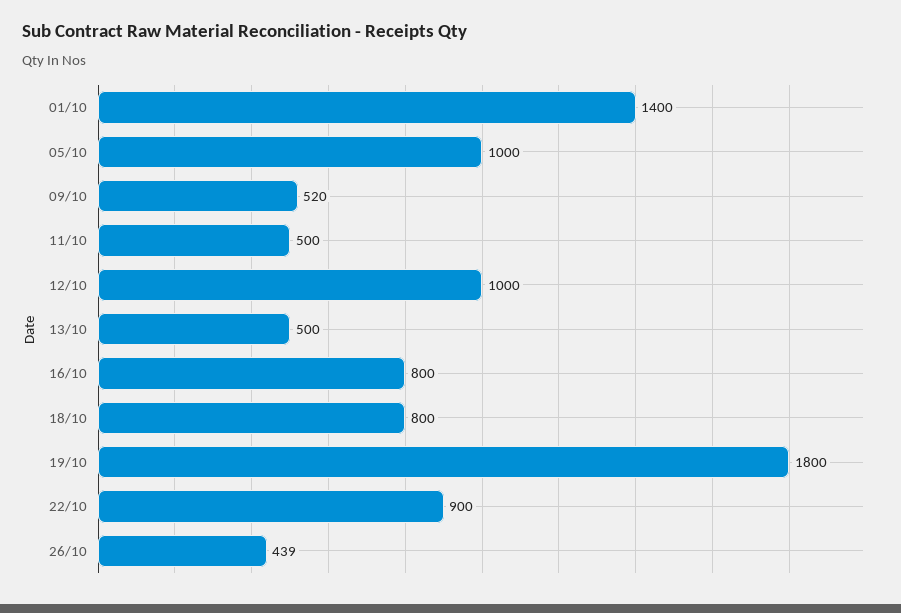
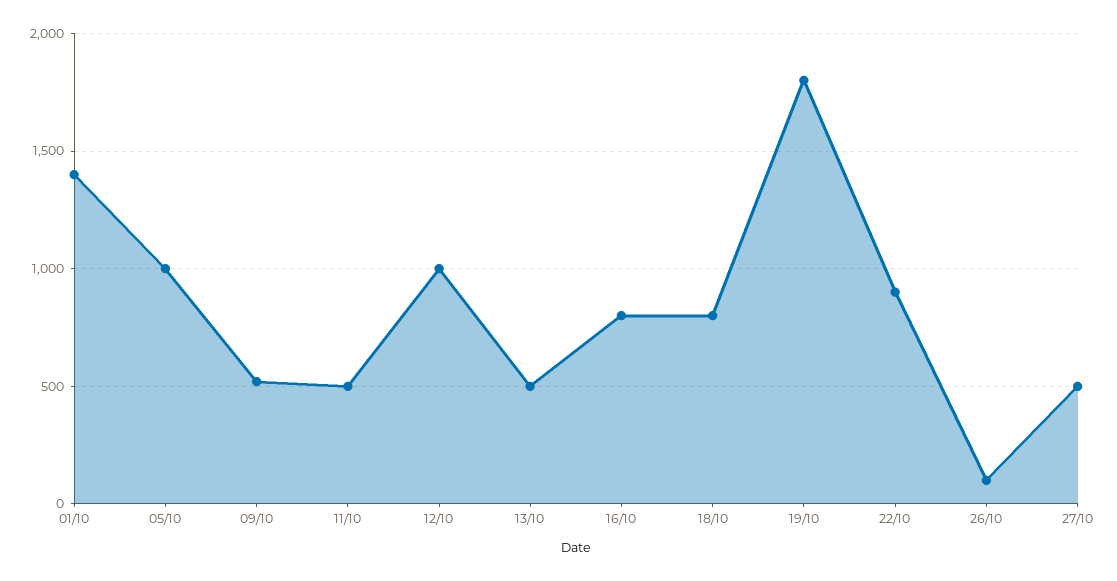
26/10: 439 -> 100
27/10: none -> 500

